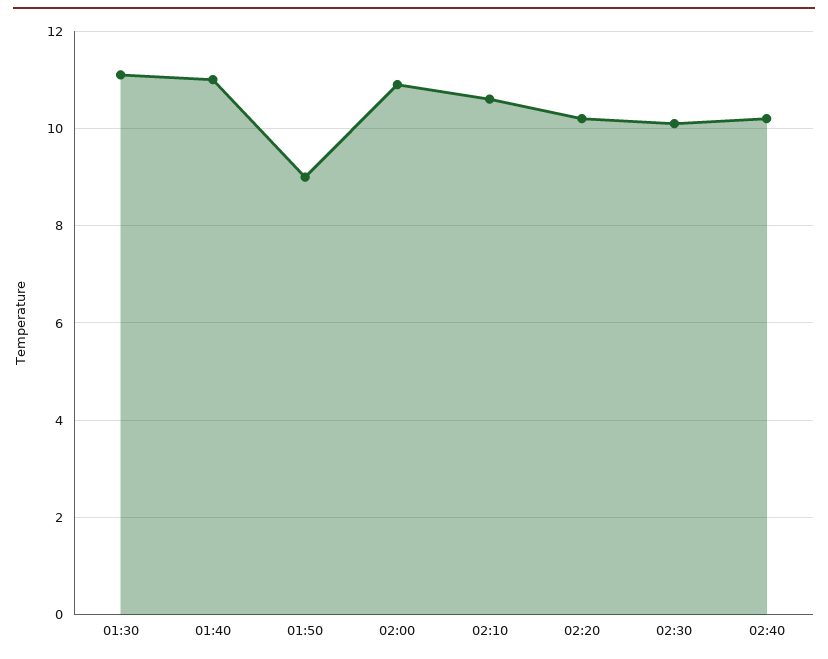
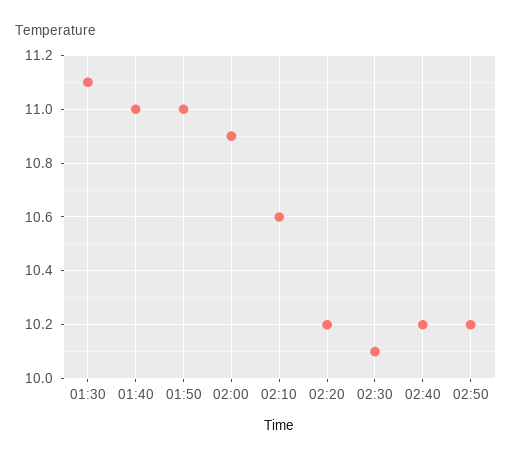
01:50: 9 -> 11
02:50: none -> 10.2

